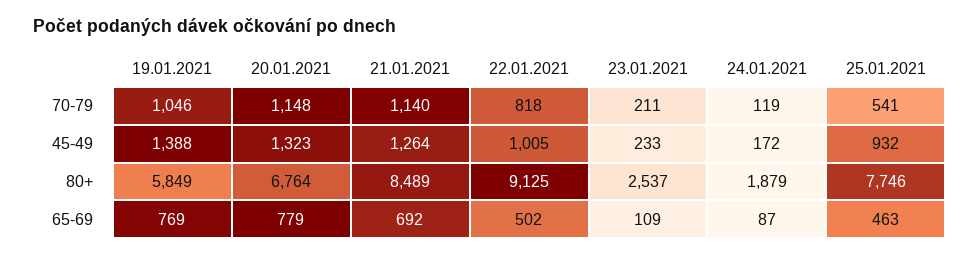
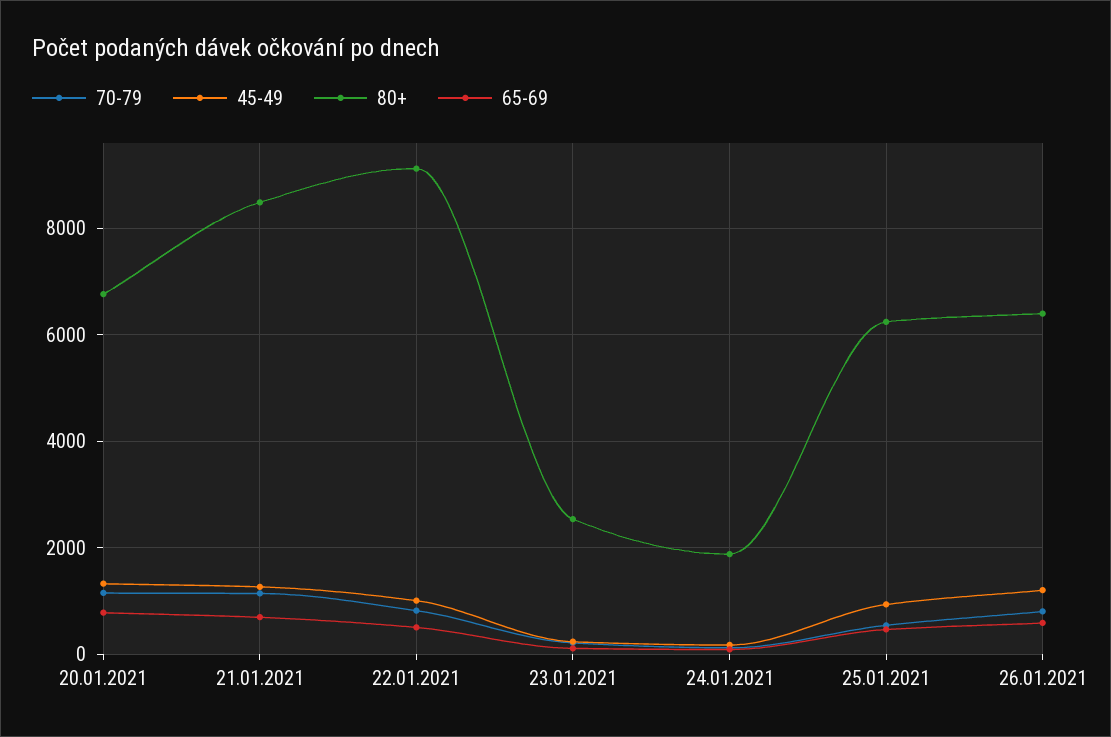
70-79, 19.01.2021: 1046 -> none
45-49, 19.01.2021: 1388 -> none
80+, 19.01.2021: 5849 -> none
80+, 25.01.2021: 7746 -> 6200
65-69, 19.01.2021: 769 -> none
70-79, 26.01.2021: none -> 800
45-49, 26.01.2021: none -> 1200
80+, 26.01.2021: none -> 6400
65-69, 26.01.2021: none -> 600

